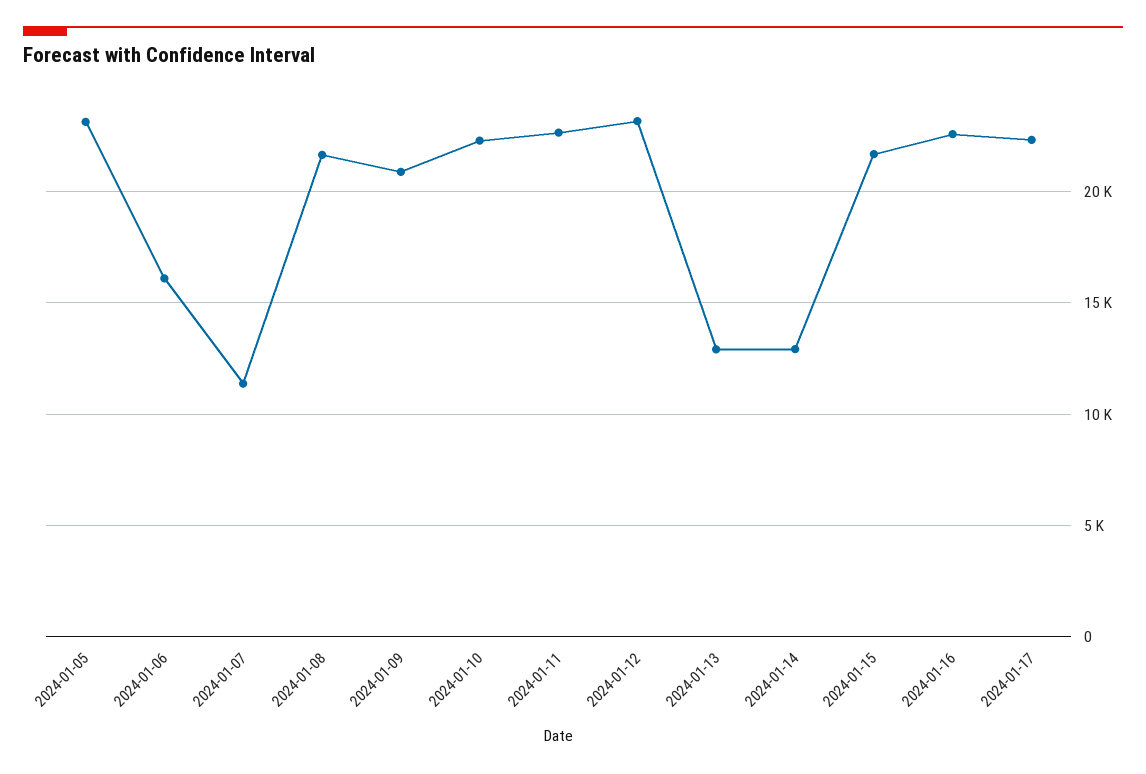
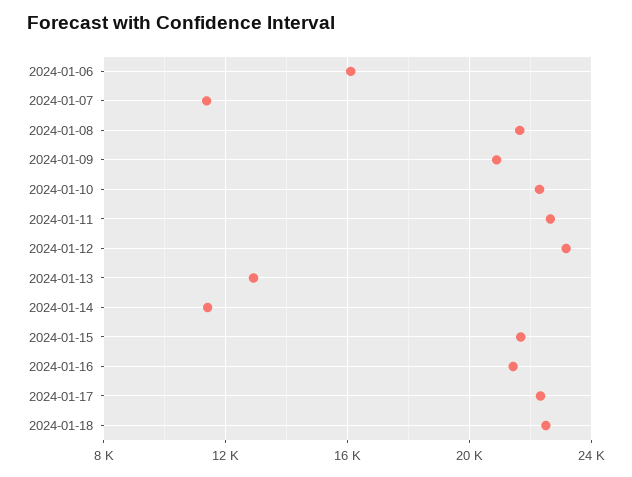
2024-01-05: 23000 -> none
2024-01-14: 13000 -> 11500
2024-01-16: 22500 -> 21500
2024-01-18: none -> 22500

